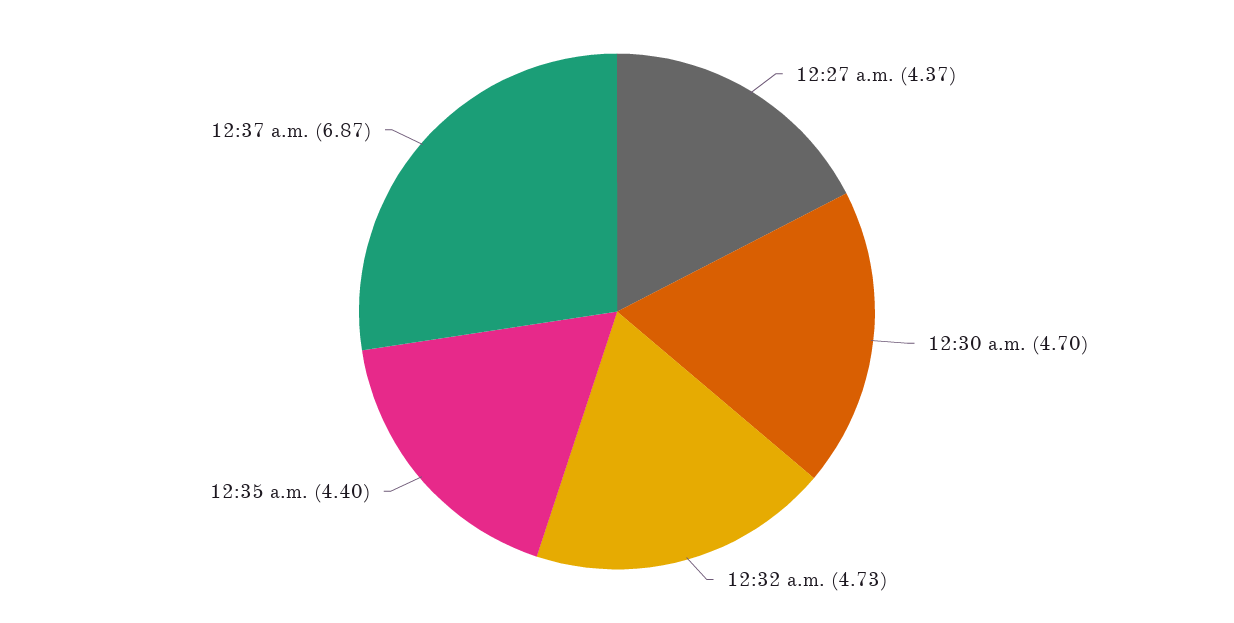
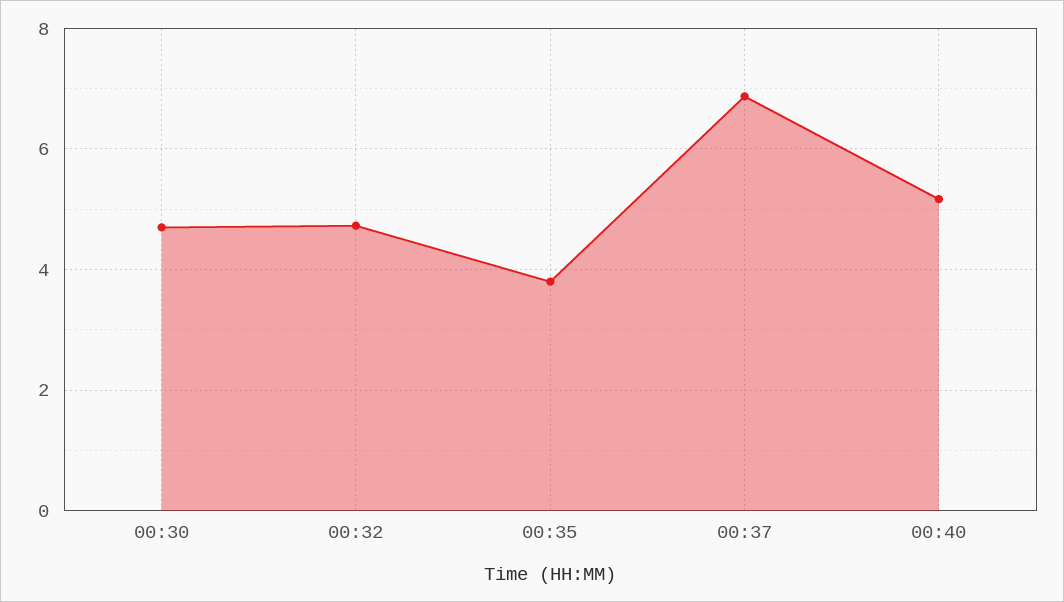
12:27 a.m.: 4.37 -> none
12:35 a.m.: 4.4 -> 3.8
00:40: none -> 5.2

